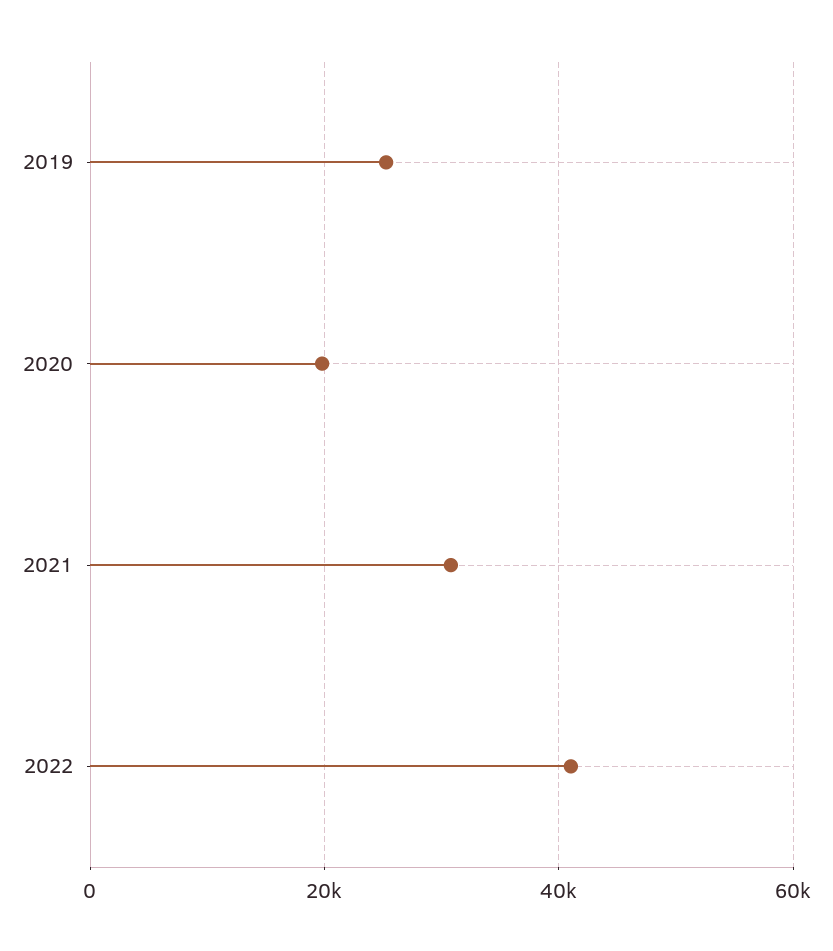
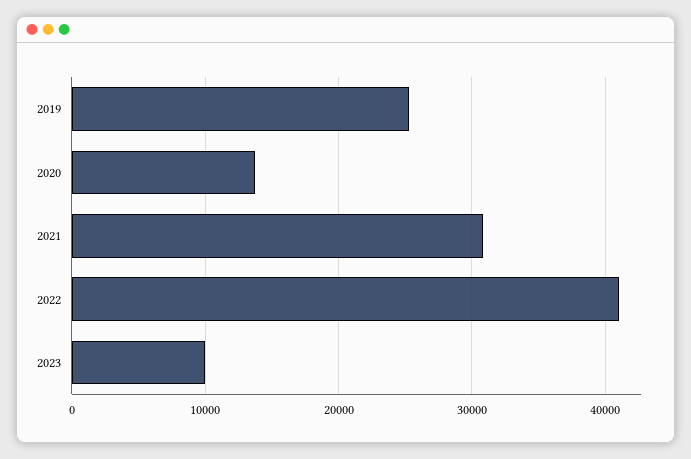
2020: 20000 -> 14000
2023: none -> 10000

